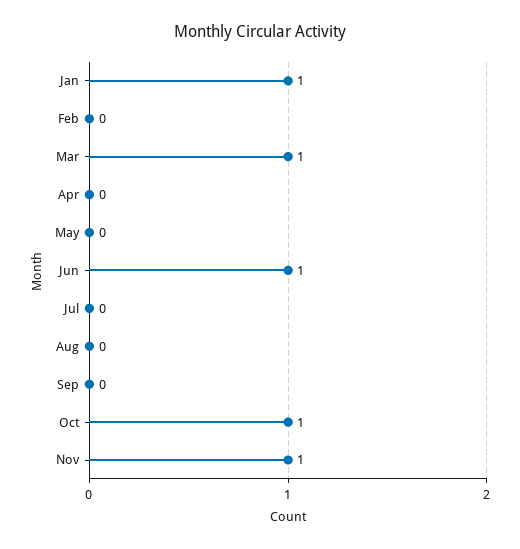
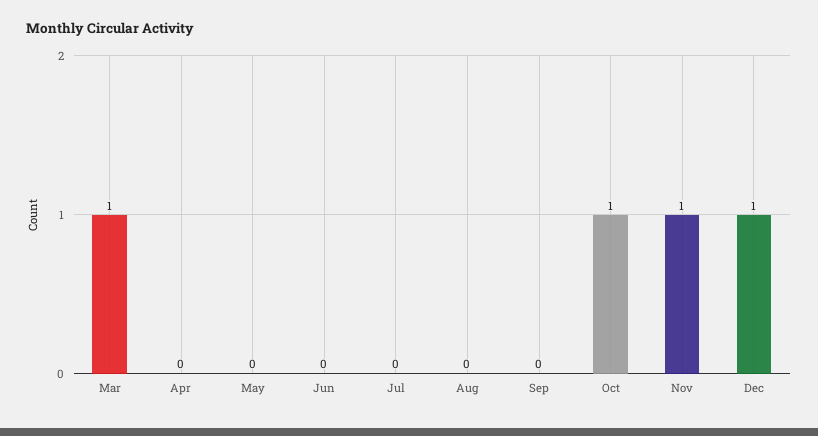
Jan: 1 -> none
Feb: 0 -> none
Jun: 1 -> 0
Dec: none -> 1

